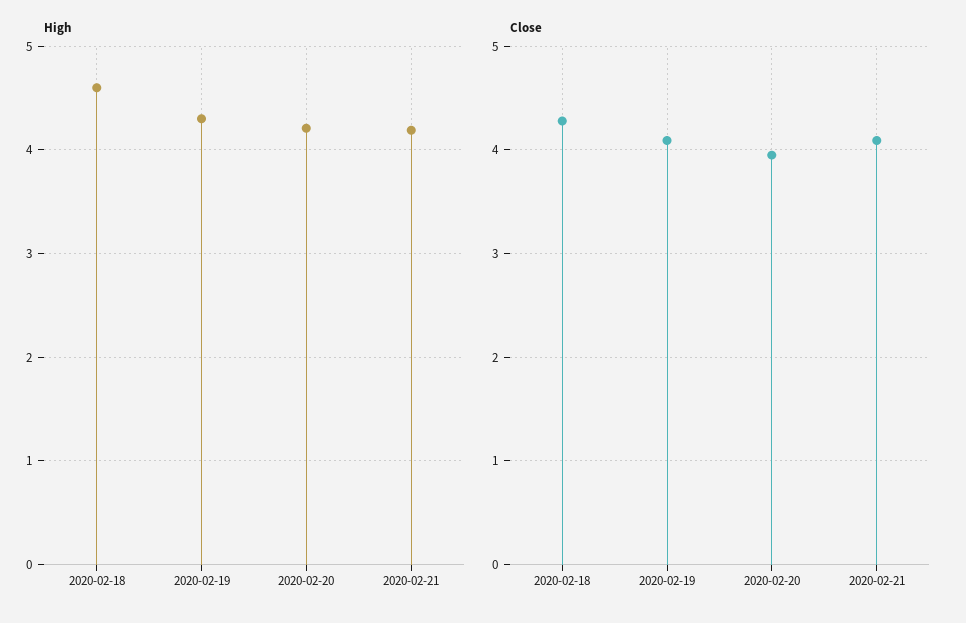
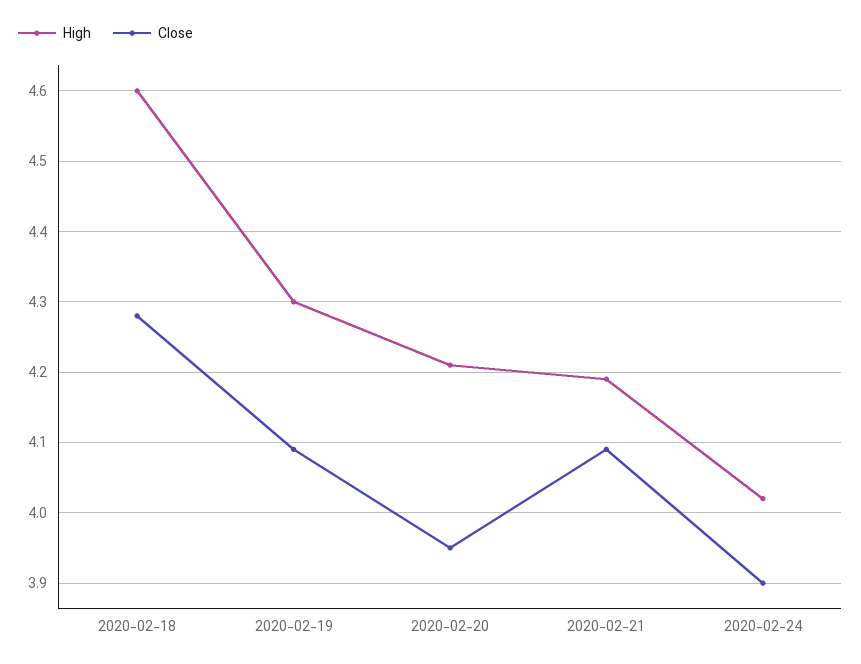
High, 2020-02-24: none -> 4.02
Close, 2020-02-24: none -> 3.9

